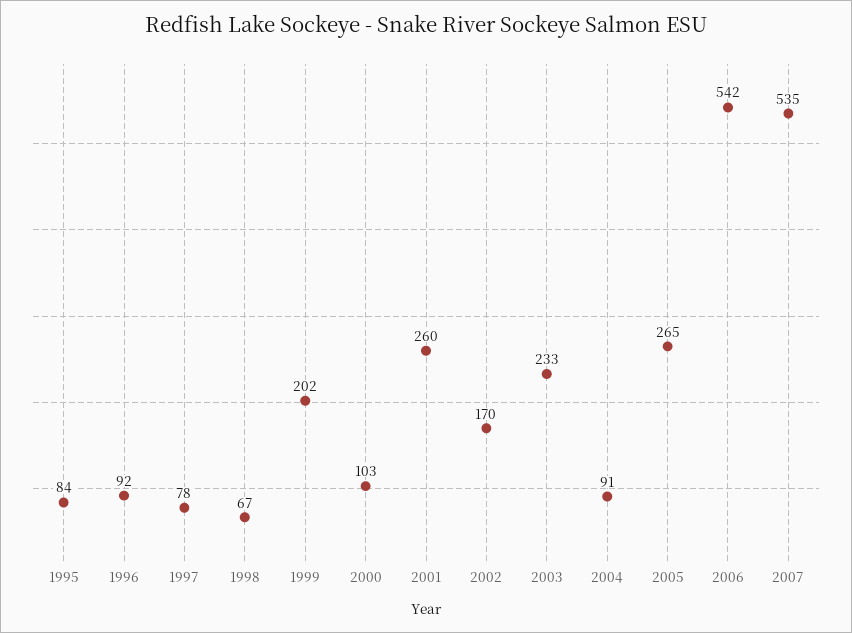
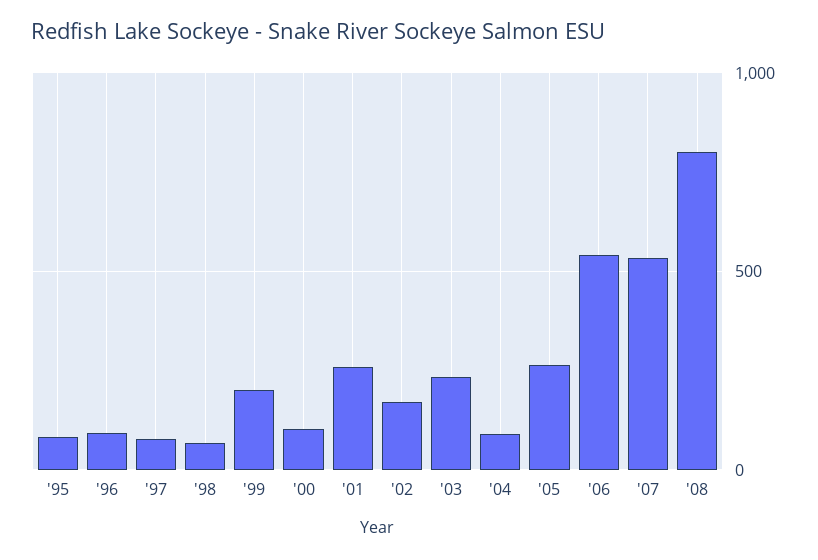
'08: none -> 800

